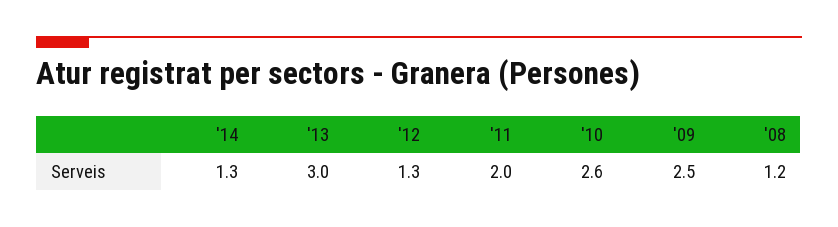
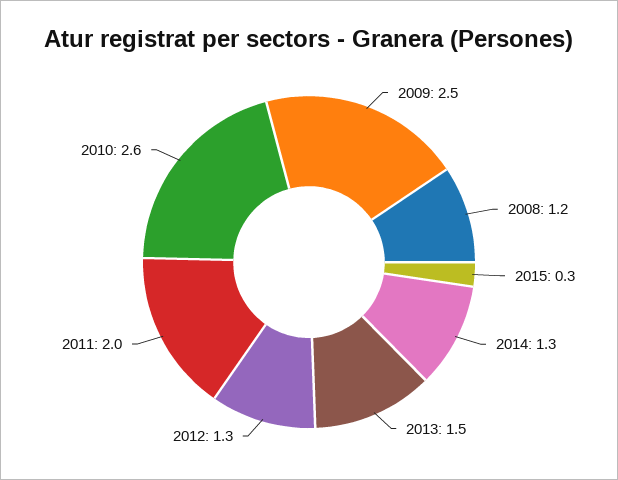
'13: 3 -> 1.5
2015: none -> 0.3

